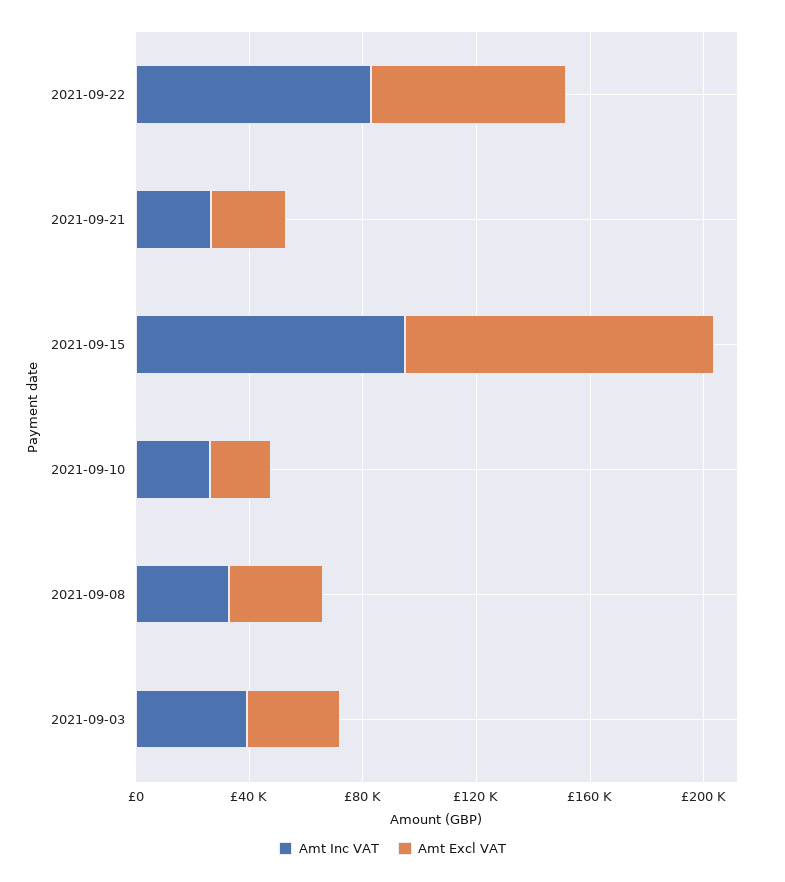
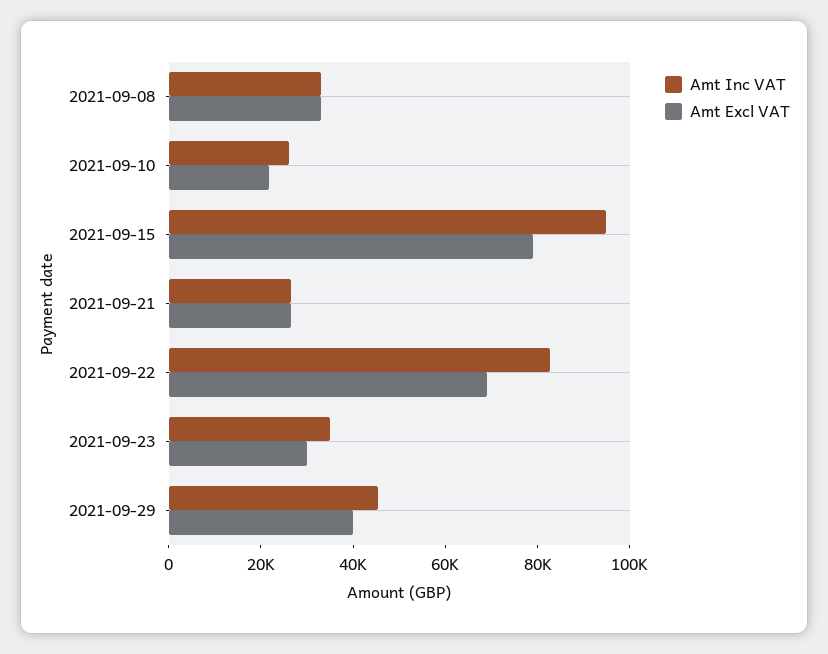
Amt Excl VAT, 2021-09-15: 110000 -> 80000
Amt Inc VAT, 2021-09-03: 40000 -> none
Amt Excl VAT, 2021-09-03: 30000 -> none
Amt Inc VAT, 2021-09-23: none -> 35000
Amt Excl VAT, 2021-09-23: none -> 30000
Amt Inc VAT, 2021-09-29: none -> 45000
Amt Excl VAT, 2021-09-29: none -> 40000

